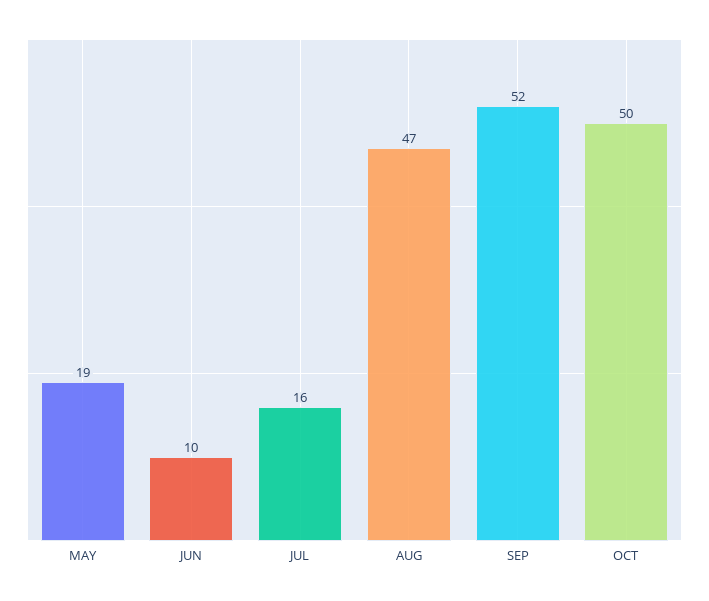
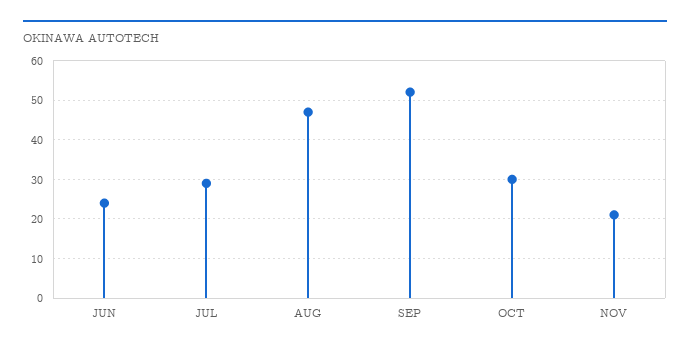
MAY: 19 -> none
JUN: 10 -> 25
JUL: 16 -> 30
OCT: 50 -> 30
NOV: none -> 20

